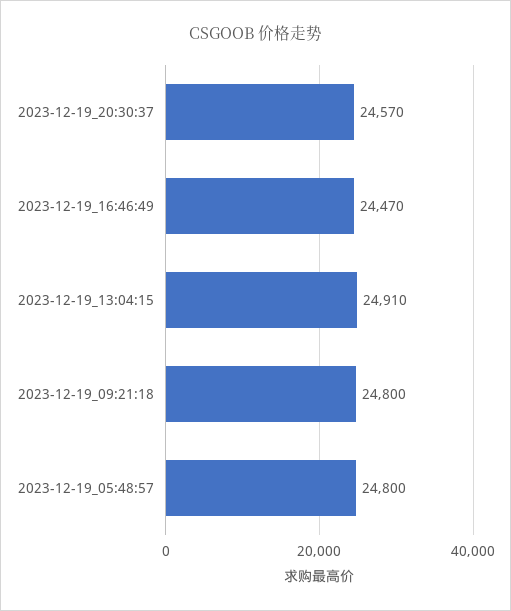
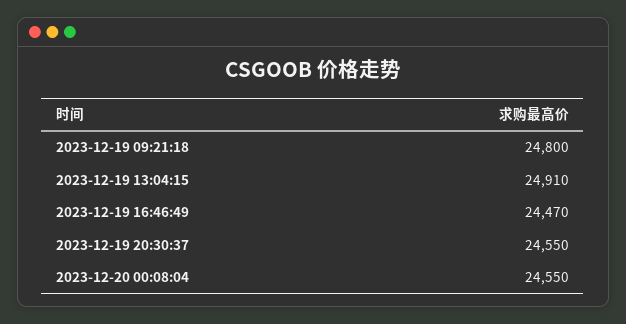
2023-12-19_20:30:37: 24570 -> 24550
2023-12-19_05:48:57: 24800 -> none
2023-12-20 00:08:04: none -> 24550

